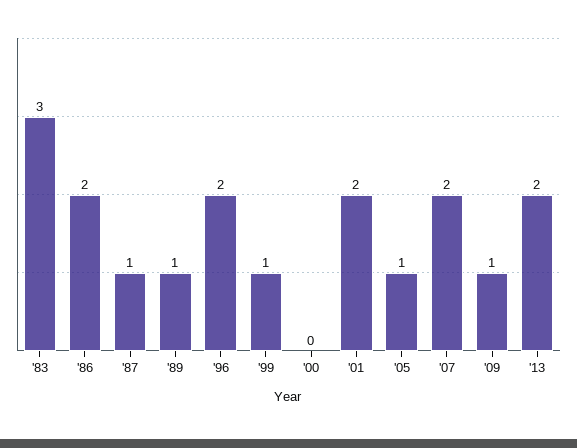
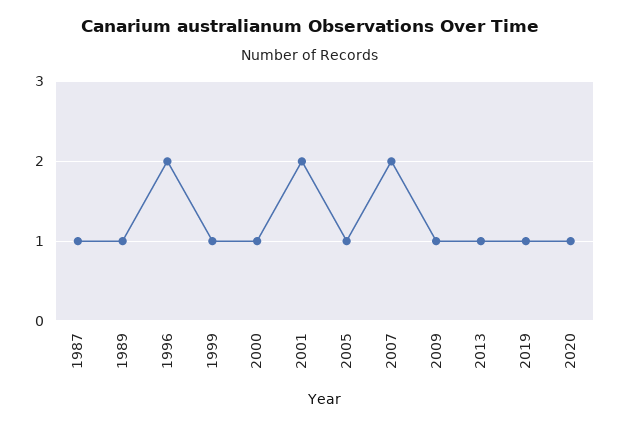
'83: 3 -> none
'86: 2 -> none
'00: 0 -> 1
'13: 2 -> 1
2019: none -> 1
2020: none -> 1

